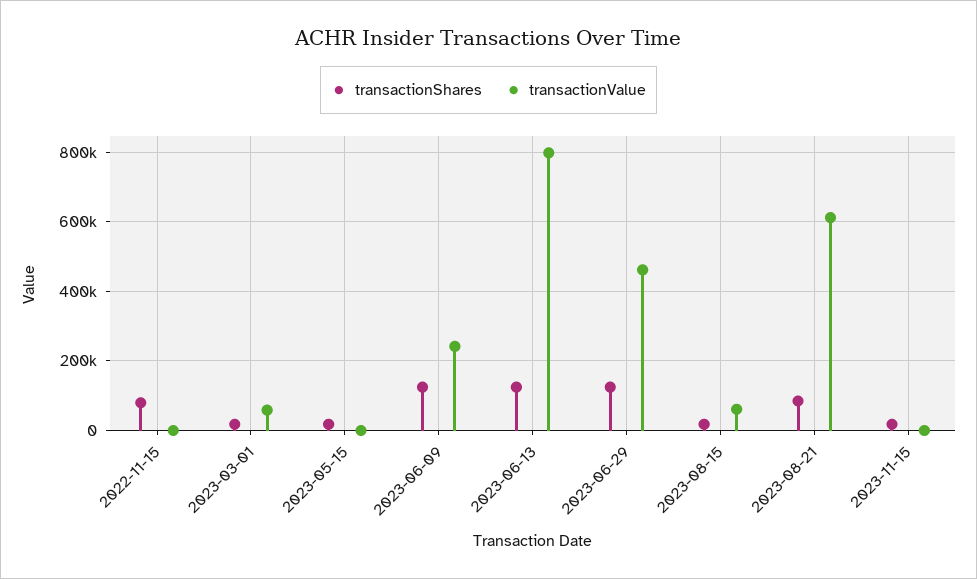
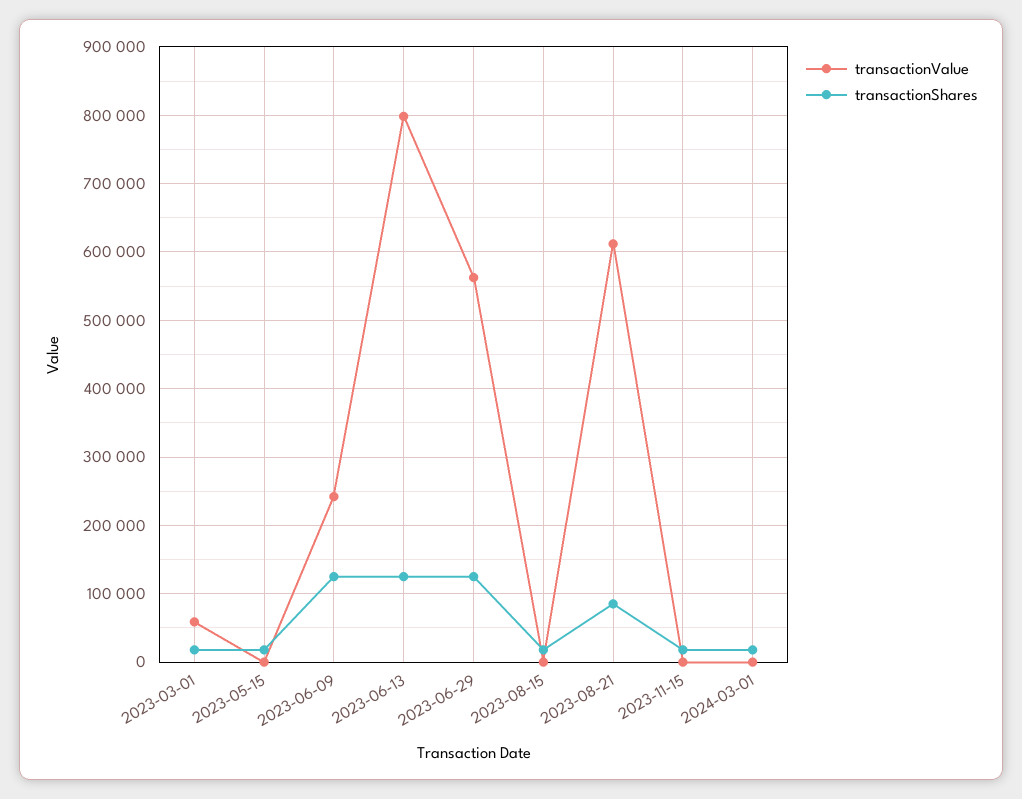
transactionShares, 2022-11-15: 80000 -> none
transactionValue, 2022-11-15: 0 -> none
transactionValue, 2023-06-29: 460000 -> 560000
transactionValue, 2023-08-15: 60000 -> 0
transactionValue, 2024-03-01: none -> 0
transactionShares, 2024-03-01: none -> 20000

